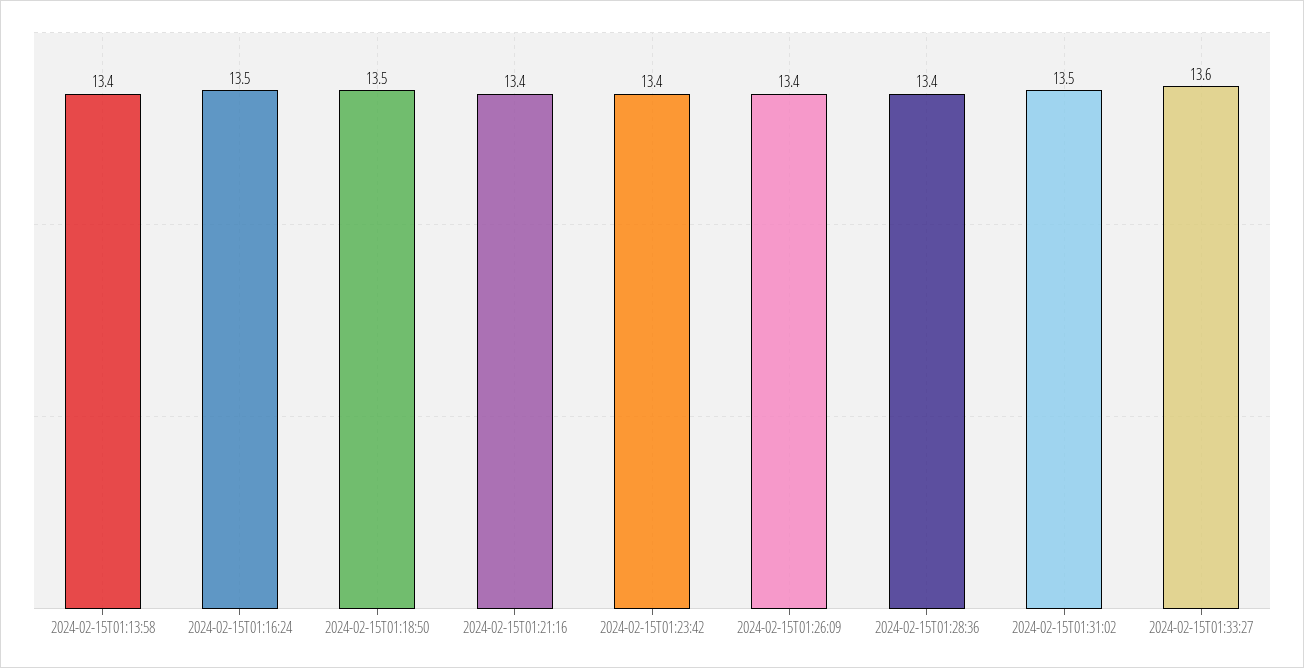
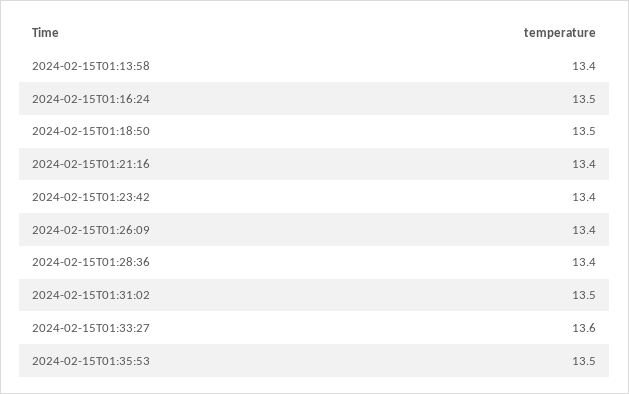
2024-02-15T01:35:53: none -> 13.5

